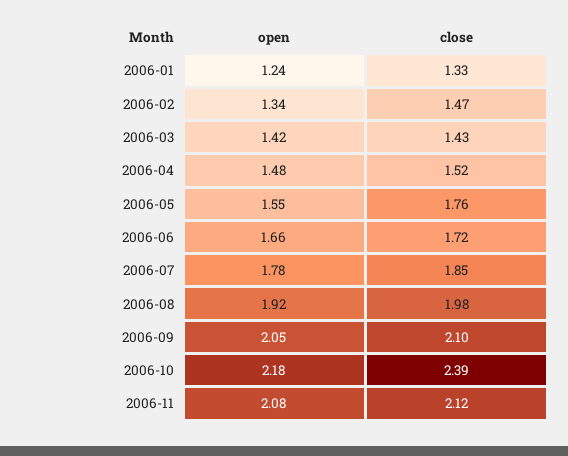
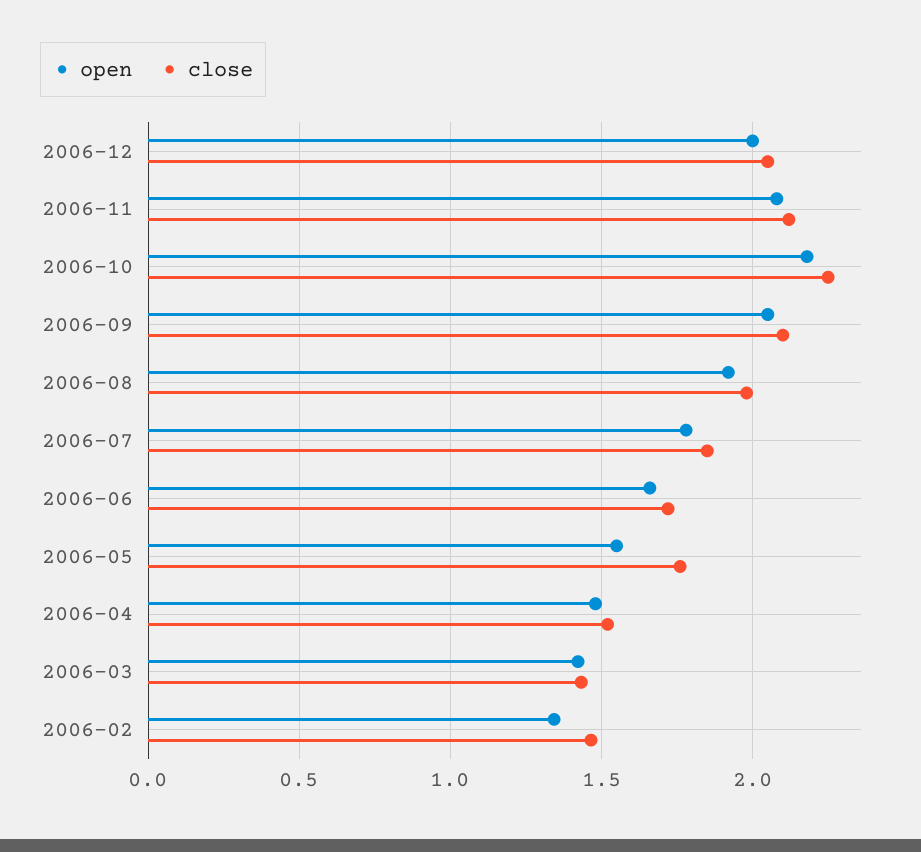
open, 2006-01: 1.24 -> none
close, 2006-01: 1.33 -> none
close, 2006-10: 2.39 -> 2.25
open, 2006-12: none -> 2
close, 2006-12: none -> 2.05

